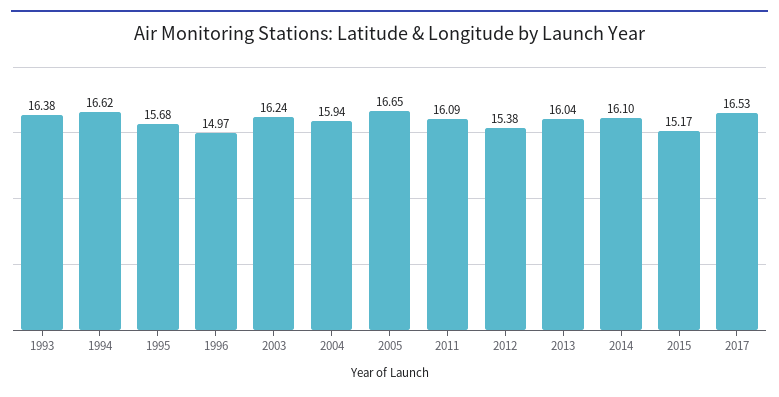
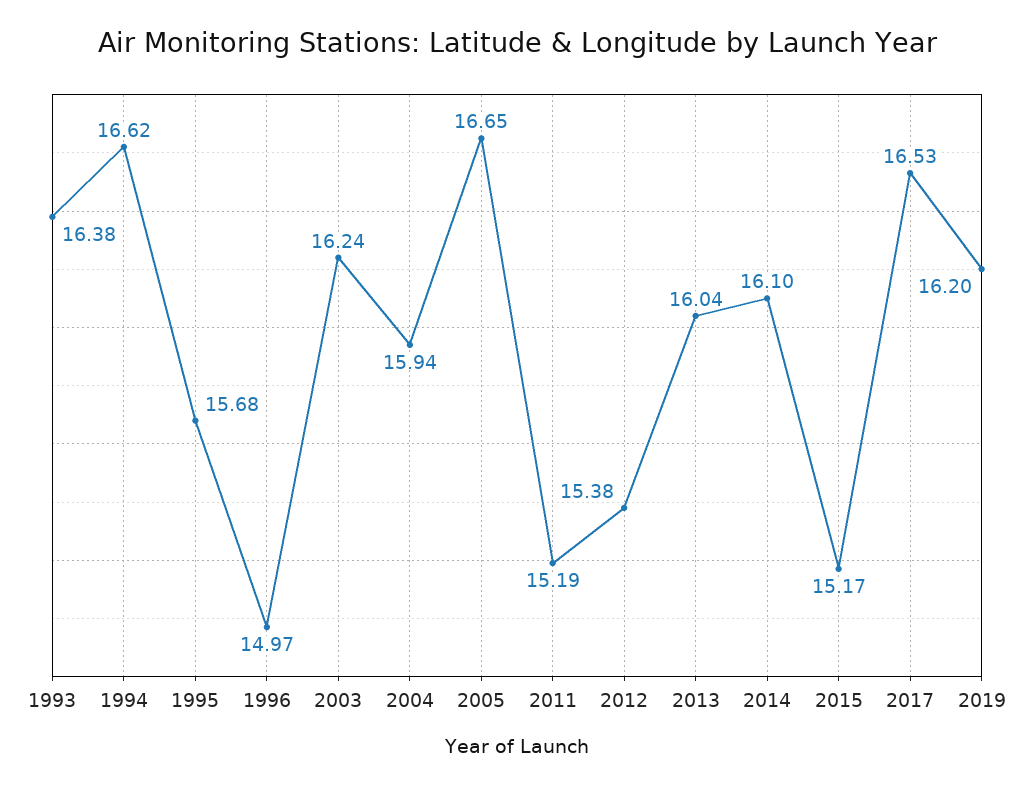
2011: 16.09 -> 15.19
2019: none -> 16.2

